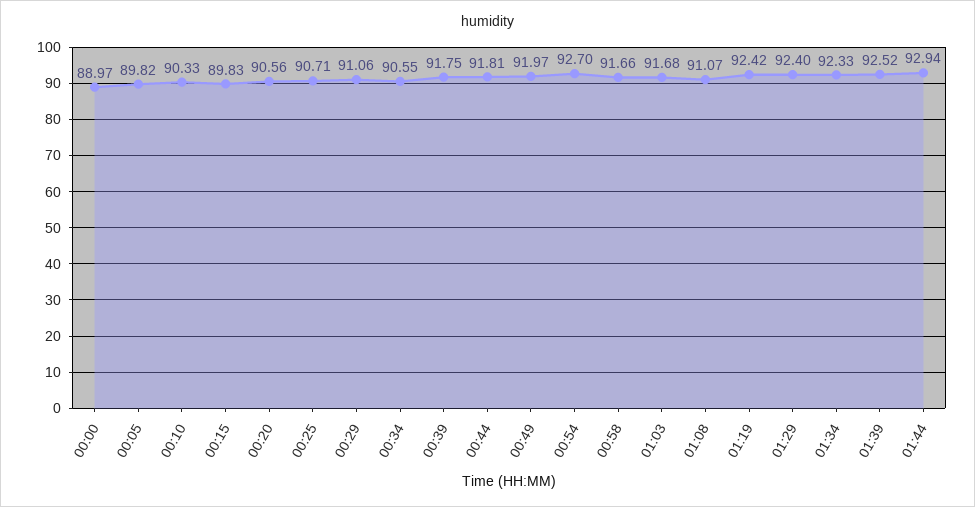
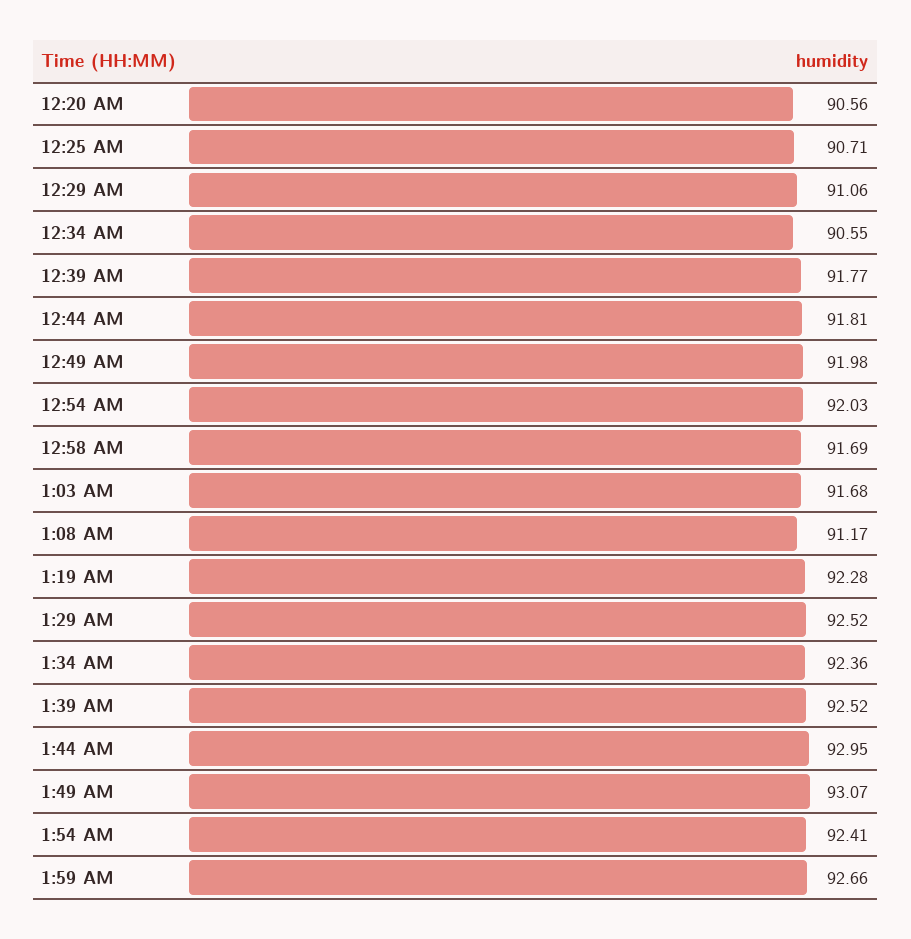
00:00: 88.97 -> none
00:05: 89.82 -> none
00:10: 90.33 -> none
00:15: 89.83 -> none
00:39: 91.75 -> 91.77
00:49: 91.97 -> 91.98
00:54: 92.7 -> 92.03
00:58: 91.66 -> 91.69
01:08: 91.07 -> 91.17
01:19: 92.42 -> 92.28
01:29: 92.4 -> 92.52
01:34: 92.33 -> 92.36
01:44: 92.94 -> 92.95
1:49 AM: none -> 93.07
1:54 AM: none -> 92.41
1:59 AM: none -> 92.66

